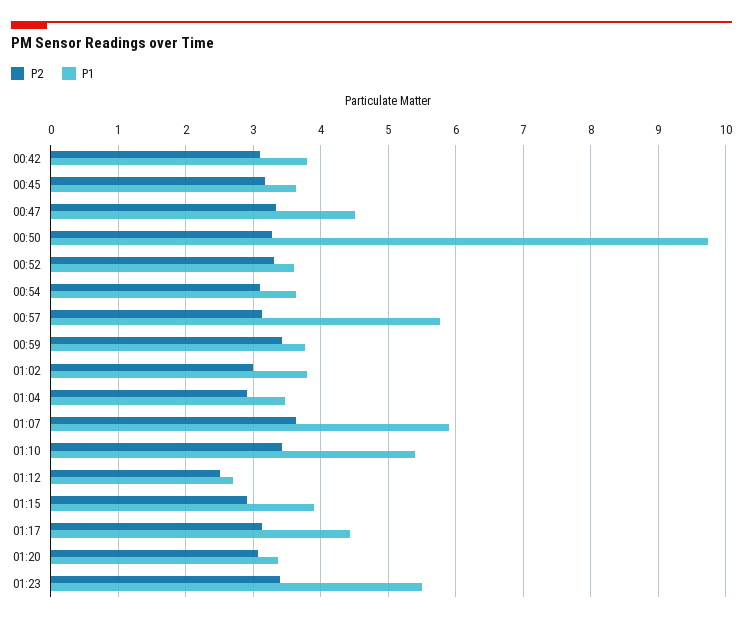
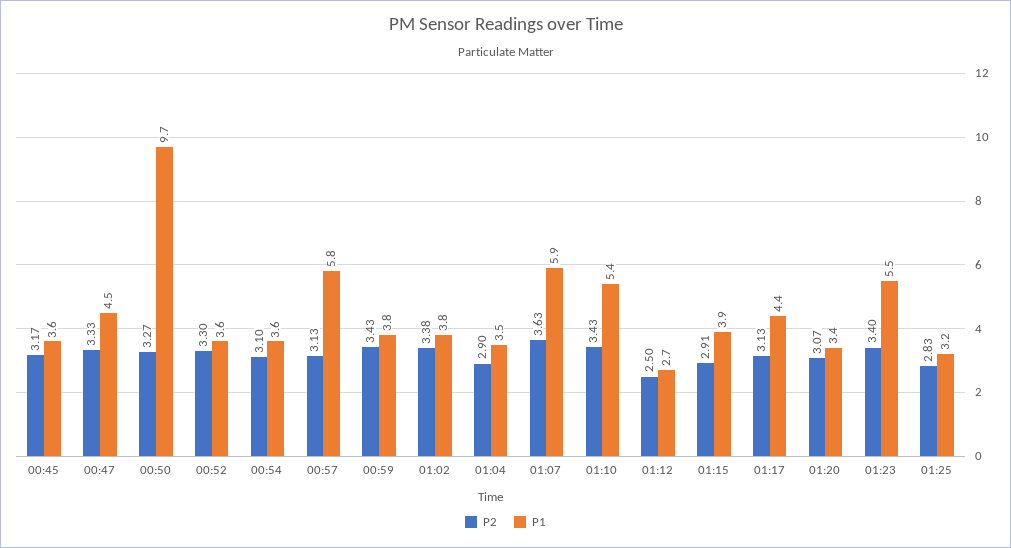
P2, 00:42: 3.1 -> none
P1, 00:42: 3.8 -> none
P2, 01:02: 3 -> 3.38
P2, 01:25: none -> 2.83
P1, 01:25: none -> 3.2

